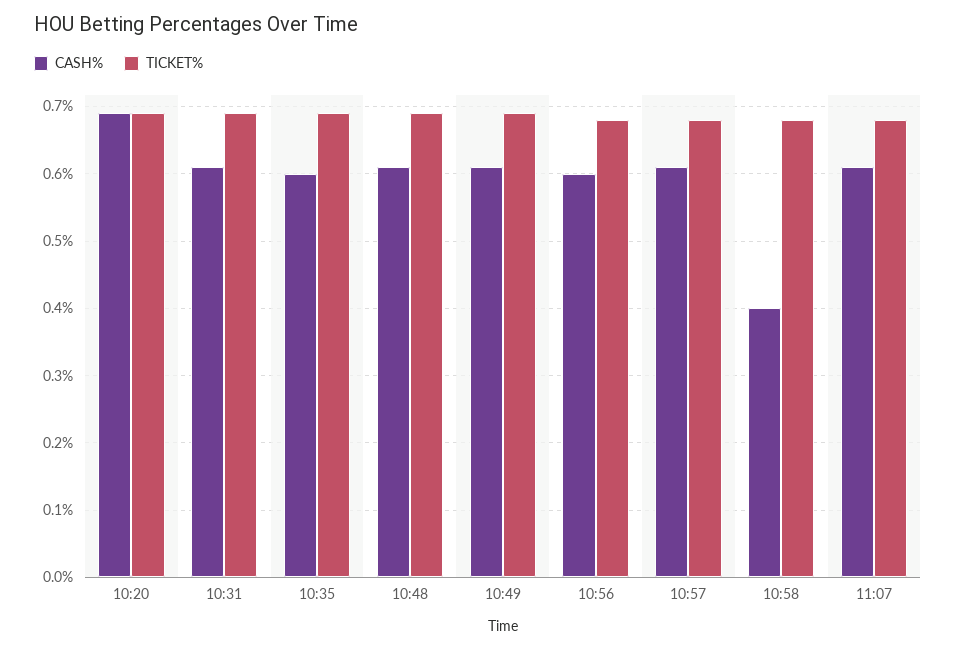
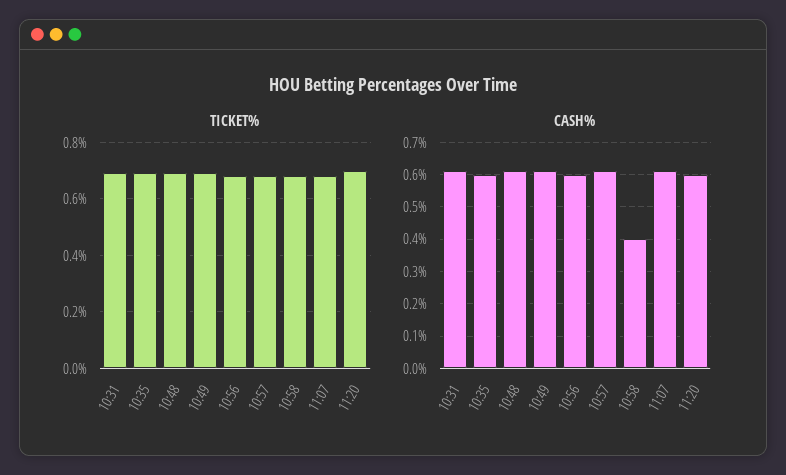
CASH%, 10:20: 0.69 -> none
TICKET%, 10:20: 0.69 -> none
TICKET%, 11:20: none -> 0.7
CASH%, 11:20: none -> 0.6

